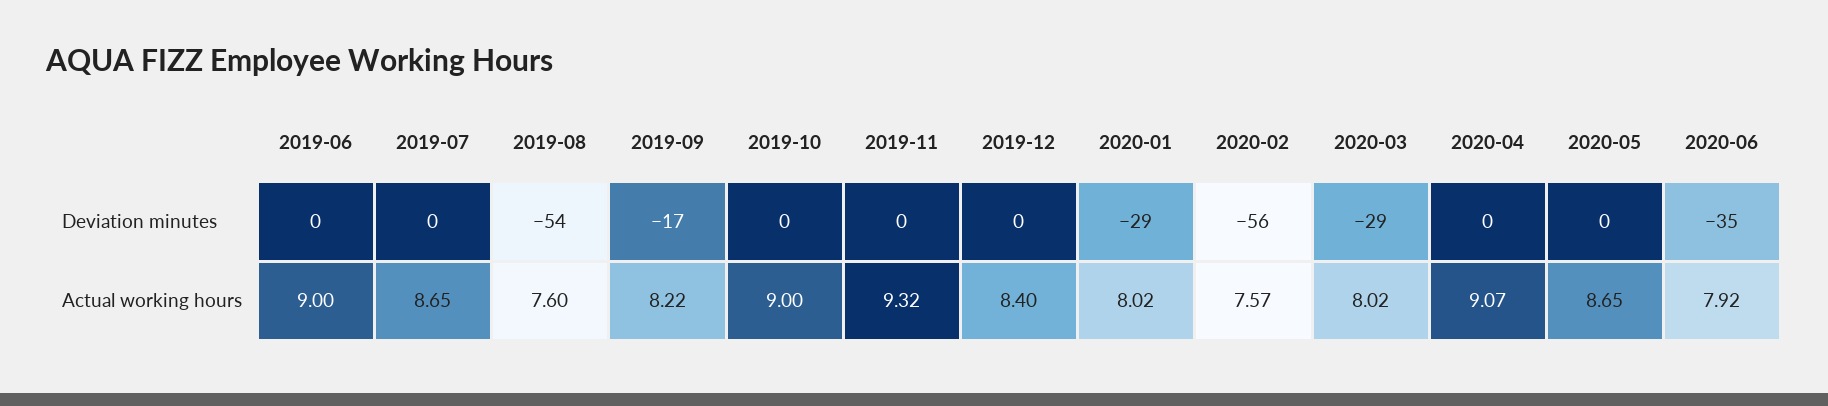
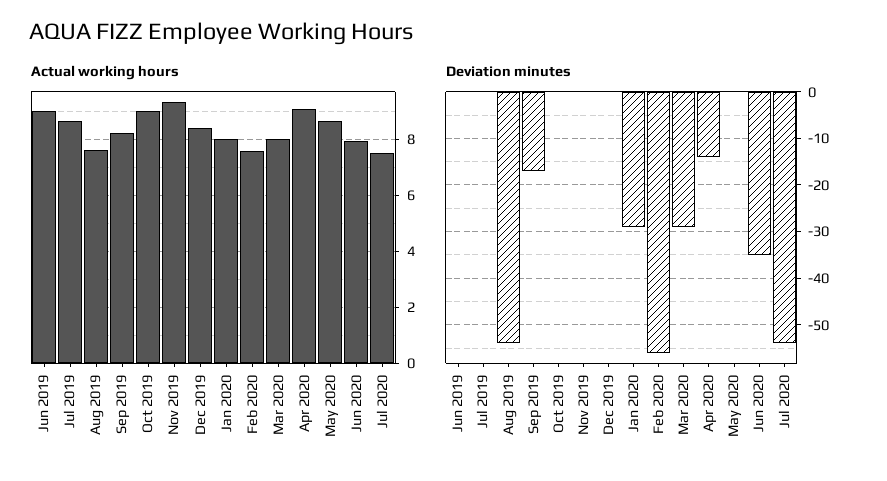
Deviation minutes, 2020-04: 0 -> -15
Actual working hours, Jul 2020: none -> 7.5
Deviation minutes, Jul 2020: none -> -55

